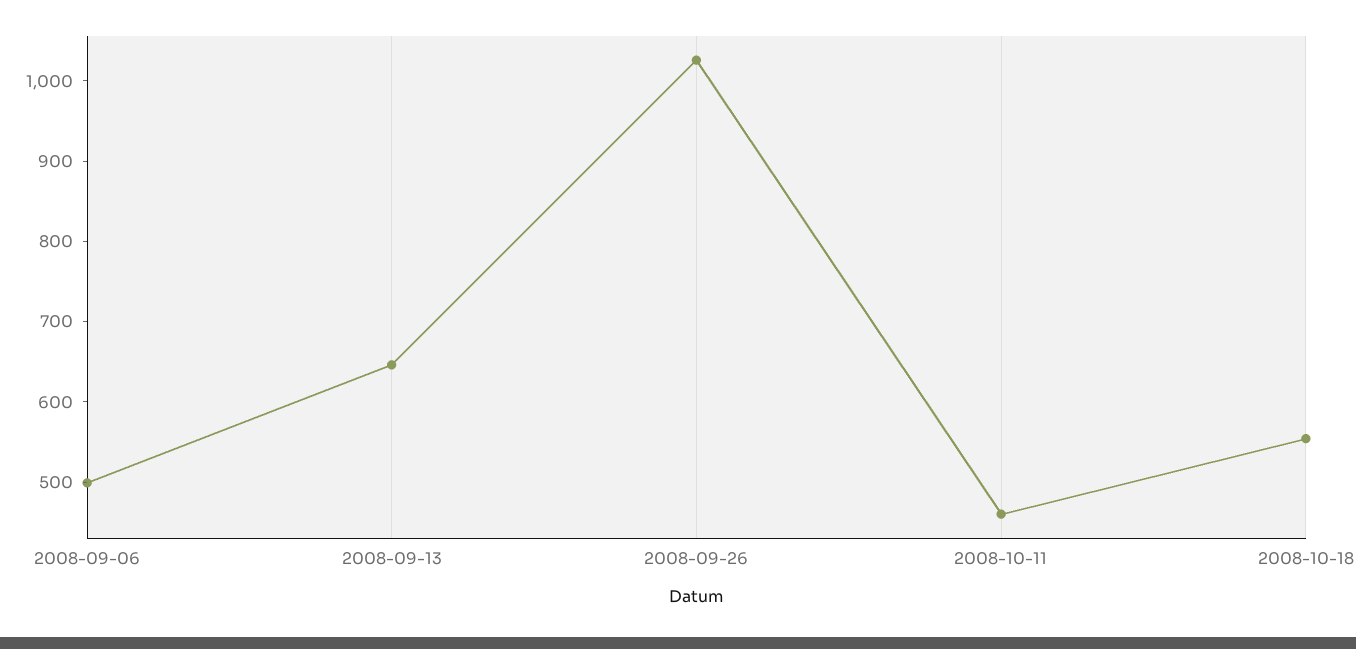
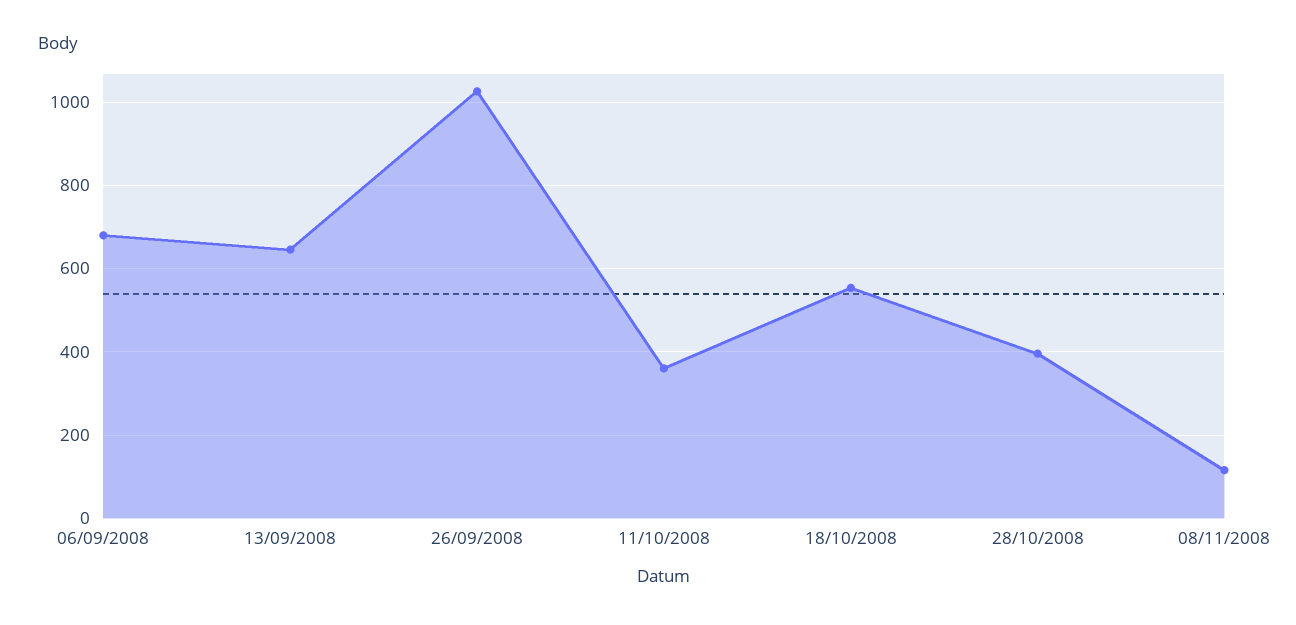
2008-09-06: 500 -> 680
2008-10-11: 460 -> 360
28/10/2008: none -> 400
08/11/2008: none -> 120

